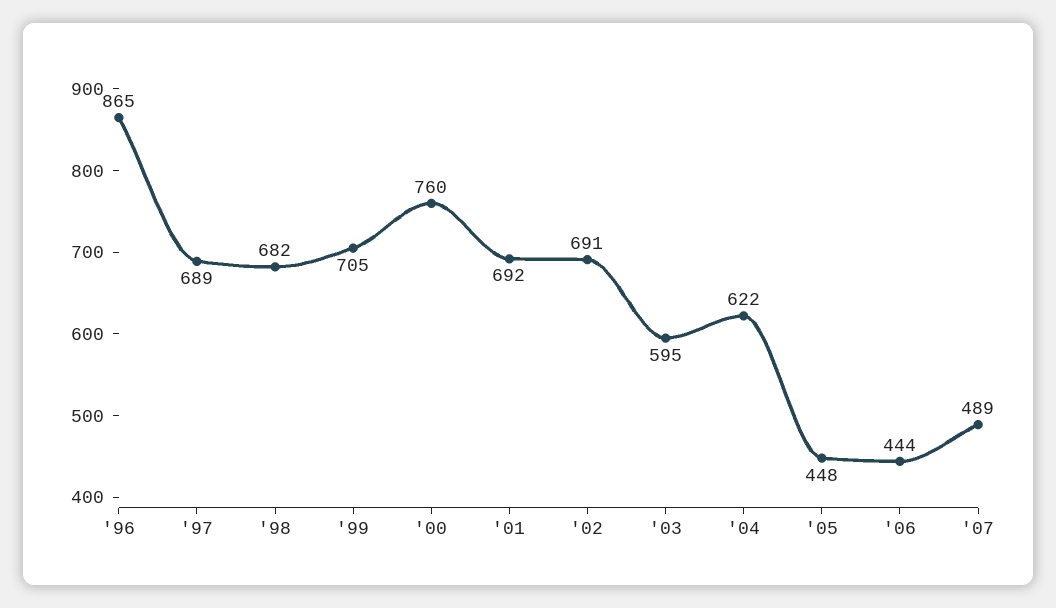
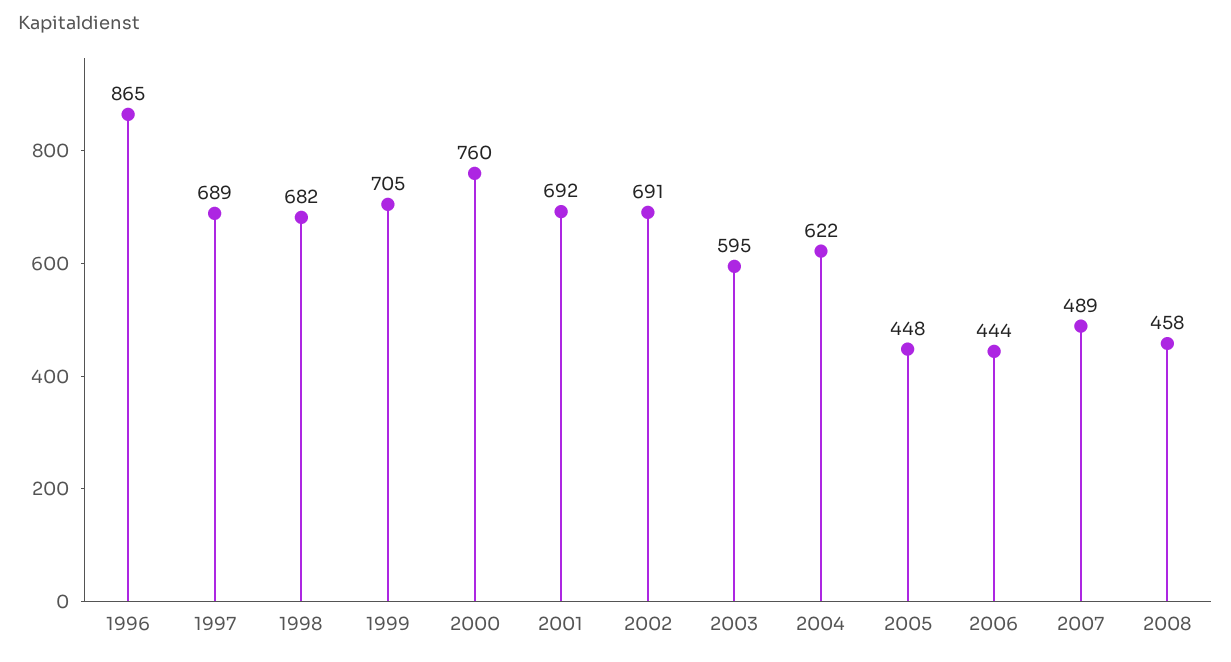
2008: none -> 458

